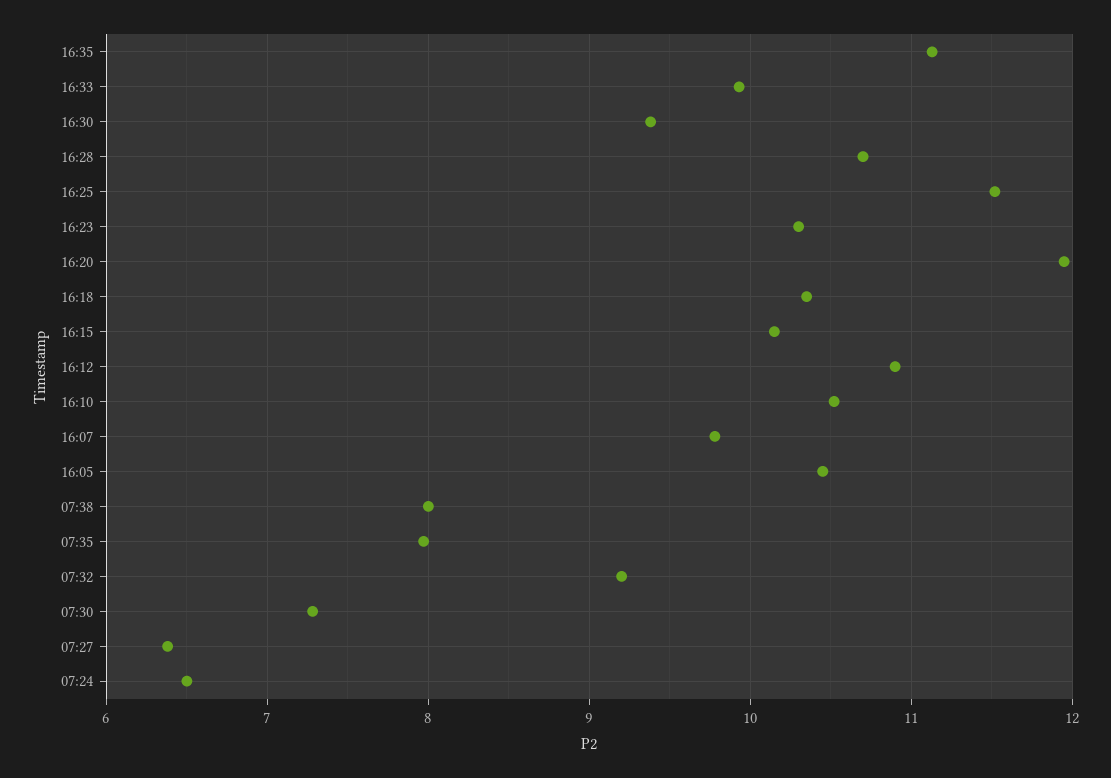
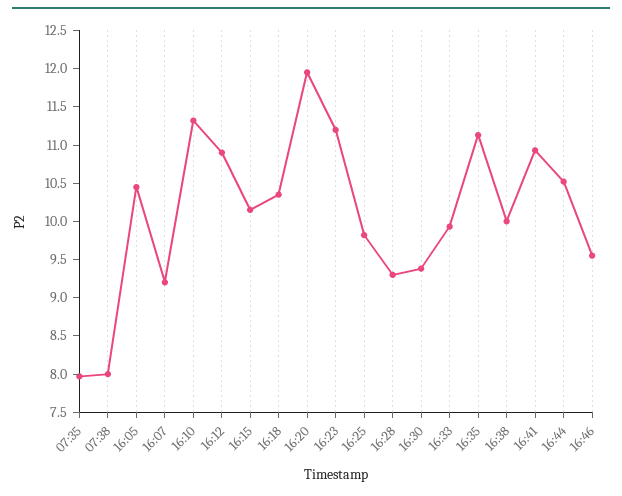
16:28: 10.7 -> 9.25
16:25: 11.5 -> 9.75
16:23: 10.3 -> 11.25
16:10: 10.5 -> 11.25
16:07: 9.8 -> 9.25
07:32: 9.2 -> none
07:30: 7.3 -> none
07:27: 6.4 -> none
07:24: 6.5 -> none
16:38: none -> 10
16:41: none -> 11
16:44: none -> 10.5
16:46: none -> 9.5

